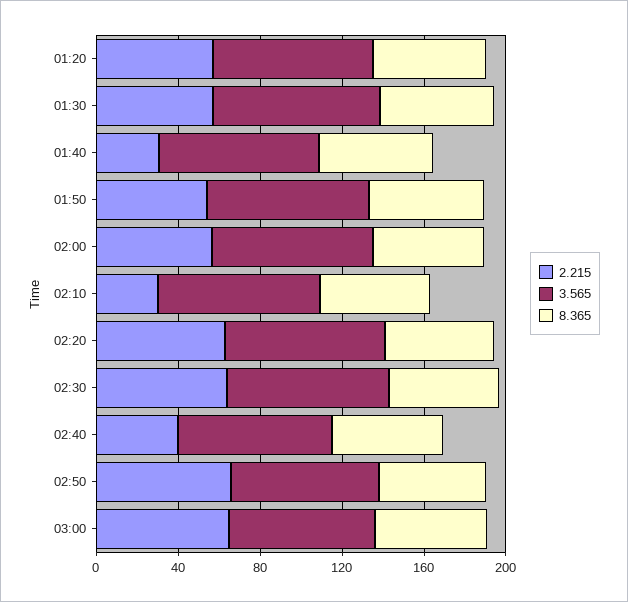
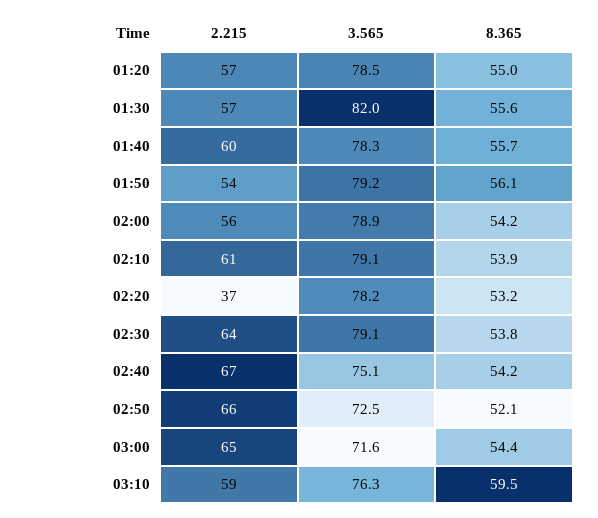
2.215, 01:40: 30 -> 60
2.215, 02:10: 30 -> 61
2.215, 02:20: 60 -> 37
2.215, 02:40: 40 -> 67
2.215, 03:10: none -> 59
3.565, 03:10: none -> 76.3
8.365, 03:10: none -> 59.5

